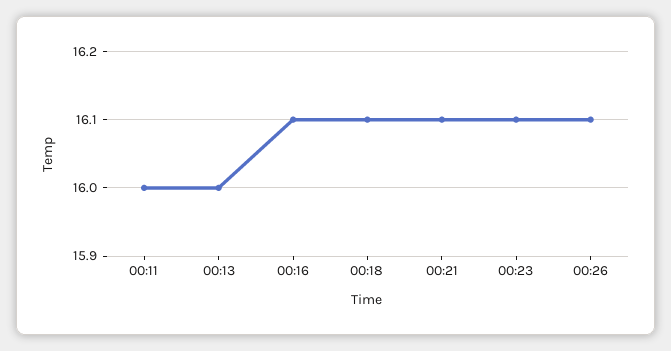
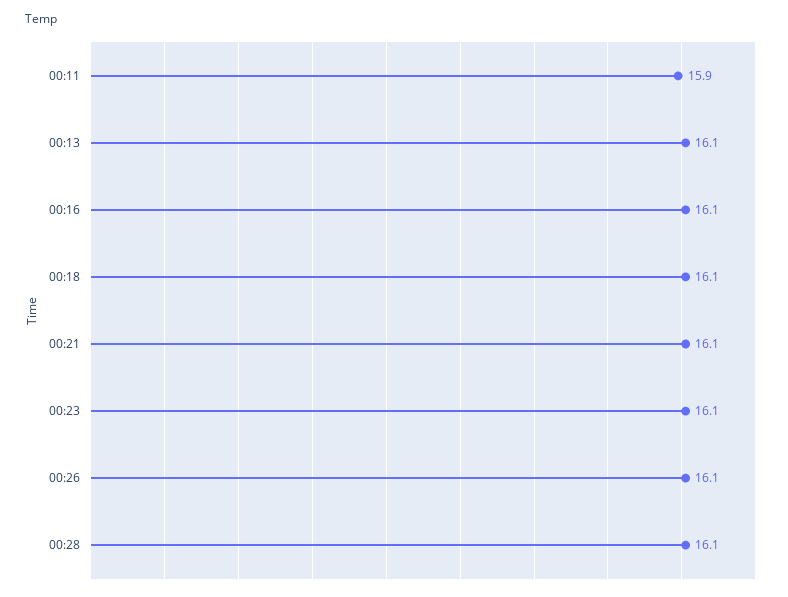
00:11: 16 -> 15.9
00:13: 16 -> 16.1
00:28: none -> 16.1

